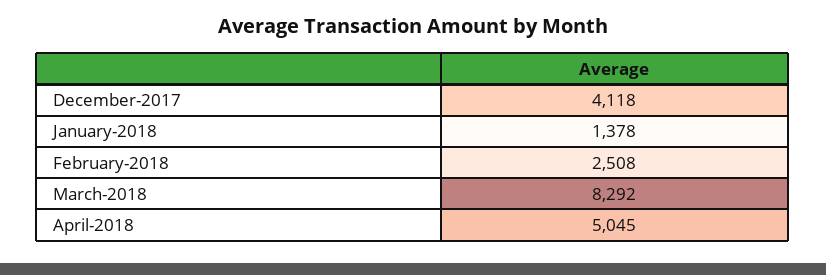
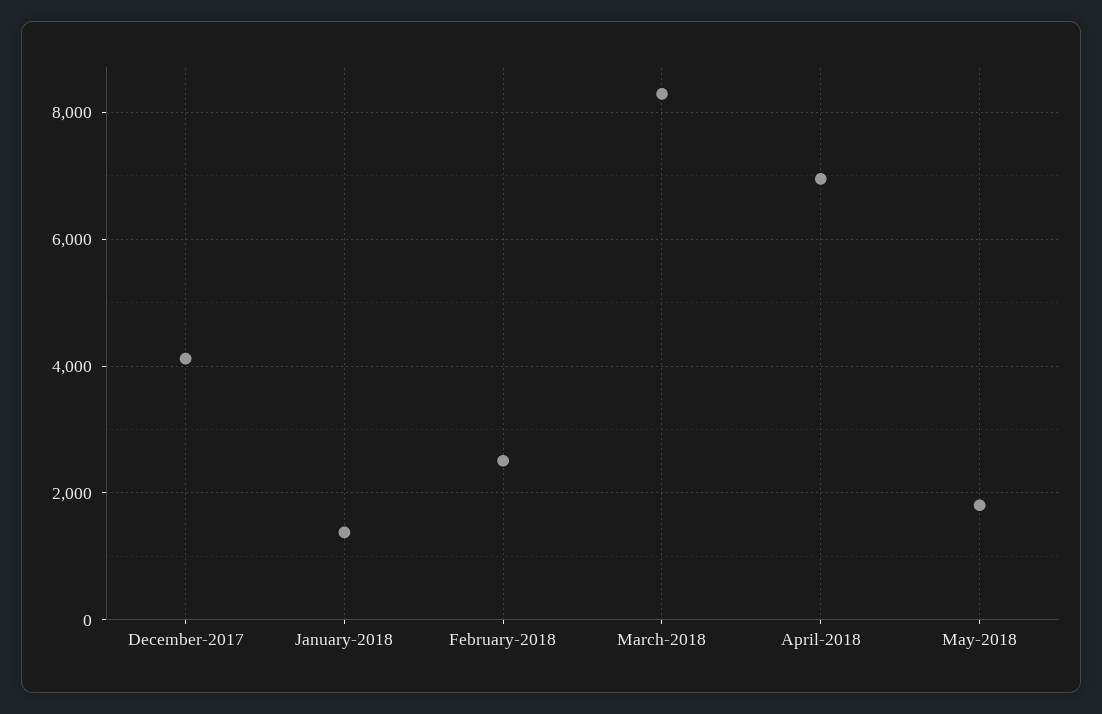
April-2018: 5045 -> 7000
May-2018: none -> 1800

